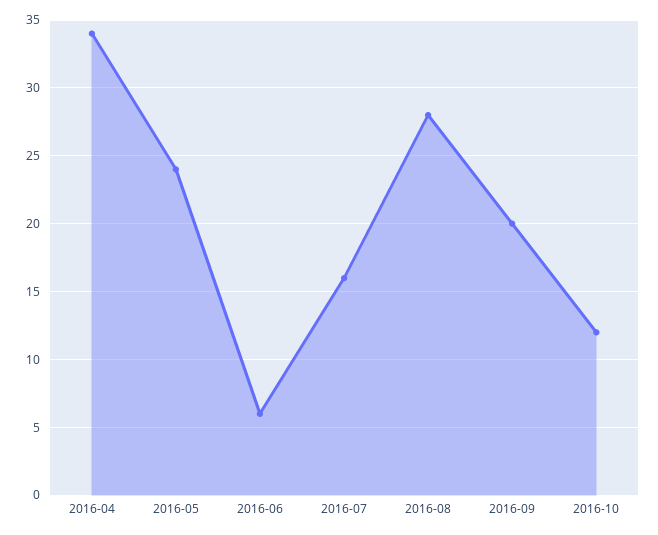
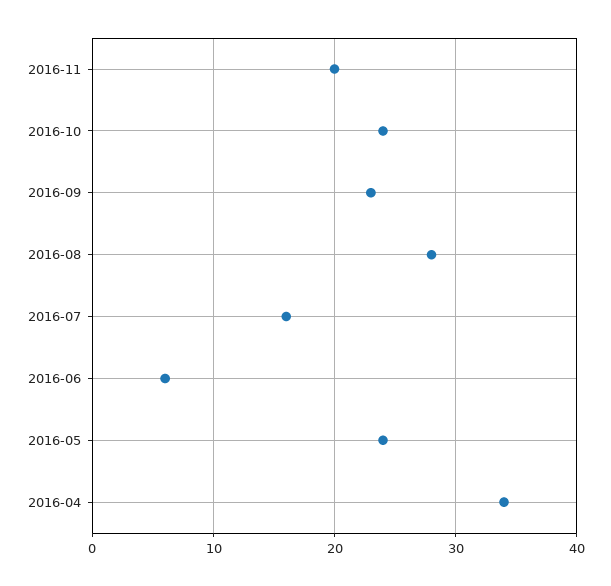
2016-09: 20 -> 23
2016-10: 12 -> 24
2016-11: none -> 20

